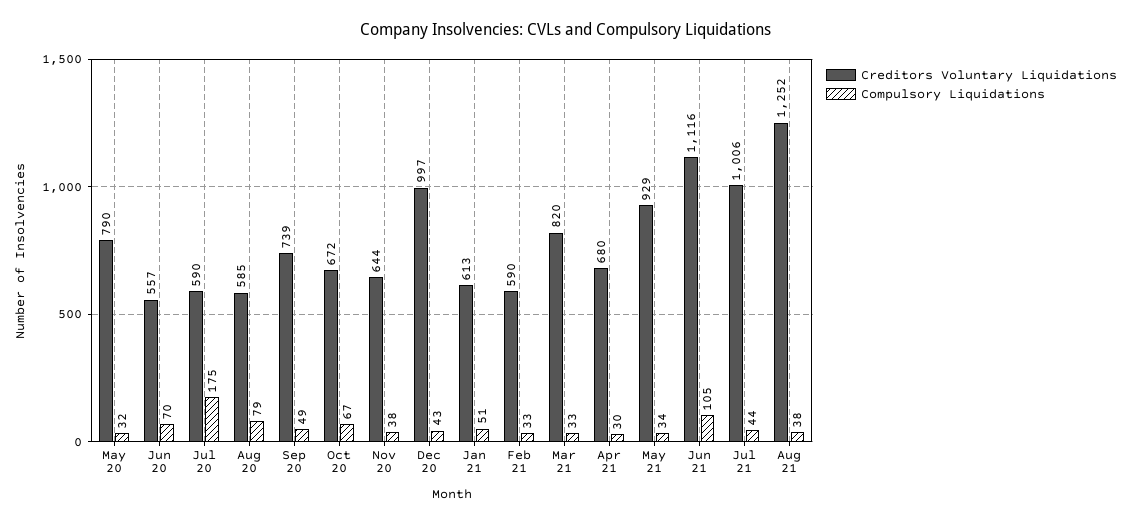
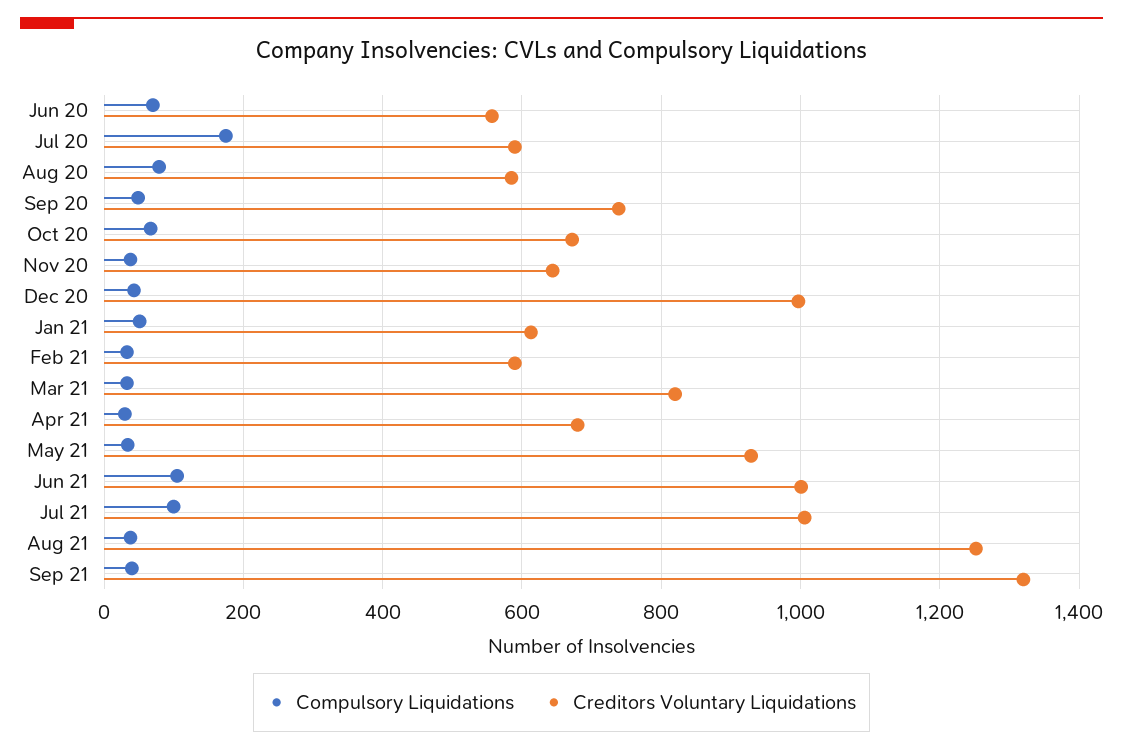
Creditors Voluntary Liquidations, May 20: 790 -> none
Compulsory Liquidations, May 20: 32 -> none
Creditors Voluntary Liquidations, Jun 21: 1116 -> 1000
Compulsory Liquidations, Jul 21: 44 -> 100
Compulsory Liquidations, Sep 21: none -> 40
Creditors Voluntary Liquidations, Sep 21: none -> 1320

